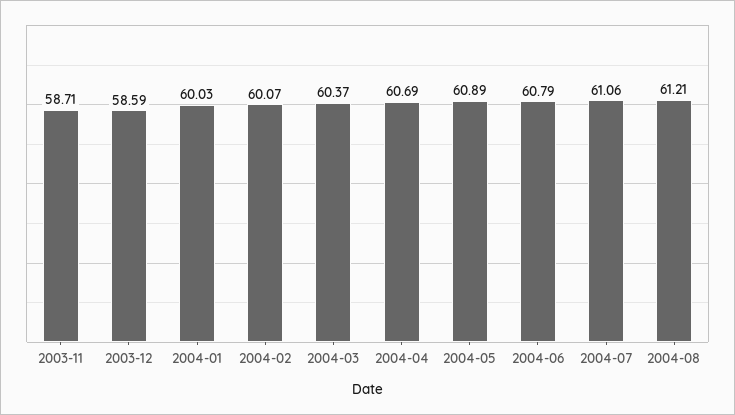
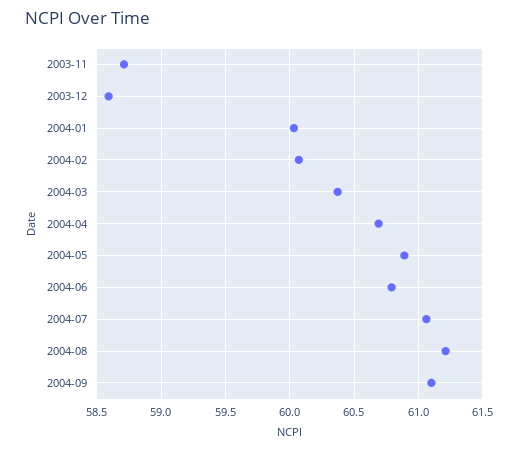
2004-09: none -> 61.1

